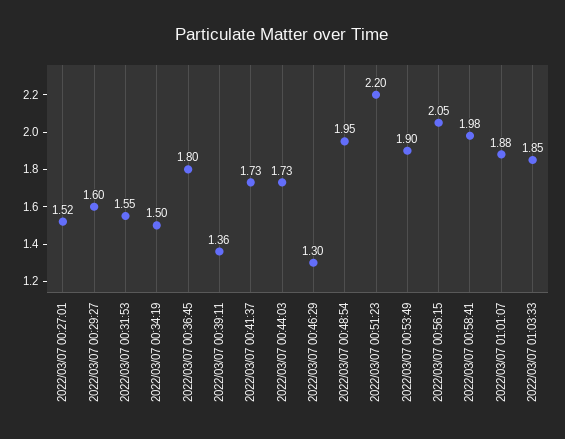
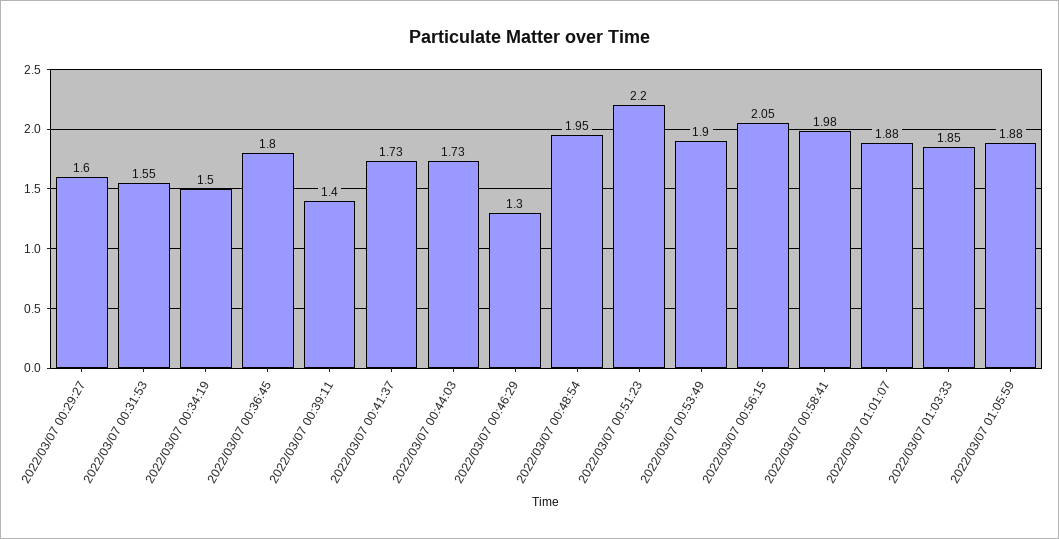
2022/03/07 00:27:01: 1.52 -> none
2022/03/07 00:39:11: 1.36 -> 1.4
2022/03/07 01:05:59: none -> 1.88

